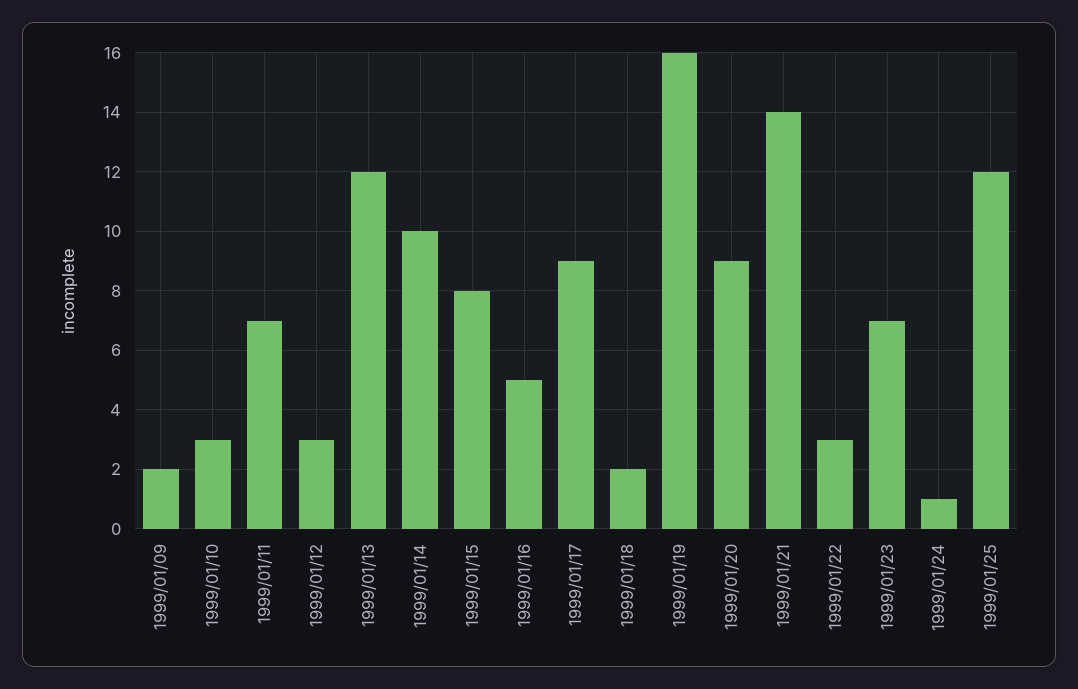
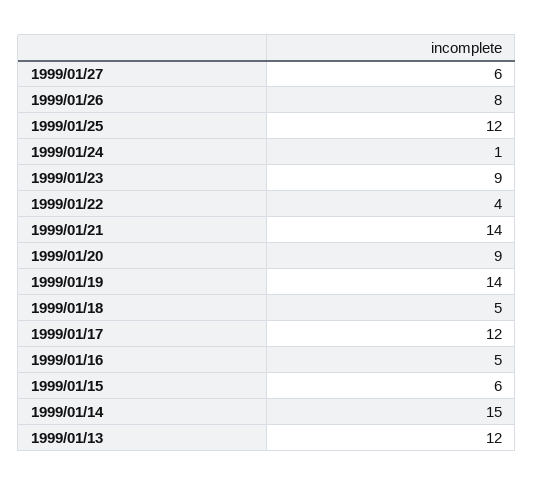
1999/01/09: 2 -> none
1999/01/10: 3 -> none
1999/01/11: 7 -> none
1999/01/12: 3 -> none
1999/01/14: 10 -> 15
1999/01/15: 8 -> 6
1999/01/17: 9 -> 12
1999/01/18: 2 -> 5
1999/01/19: 16 -> 14
1999/01/22: 3 -> 4
1999/01/23: 7 -> 9
1999/01/27: none -> 6
1999/01/26: none -> 8

